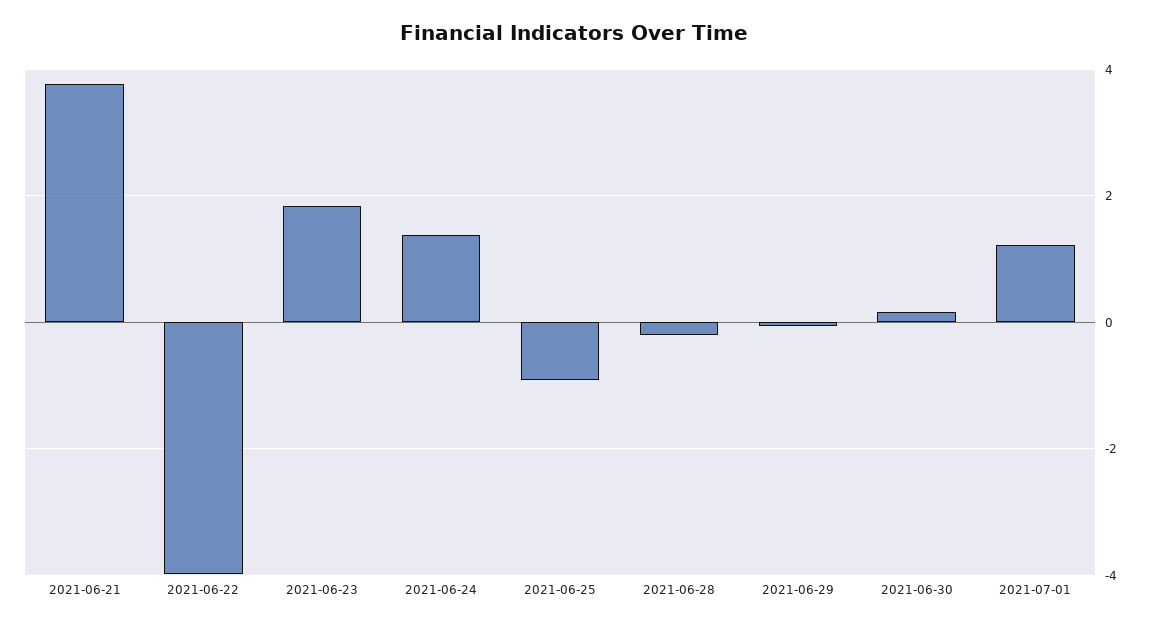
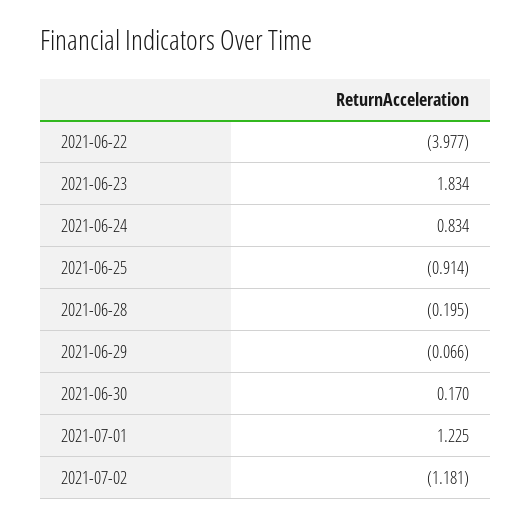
2021-06-21: 3.8 -> none
2021-06-24: 1.4 -> 0.834
2021-07-02: none -> -1.181

